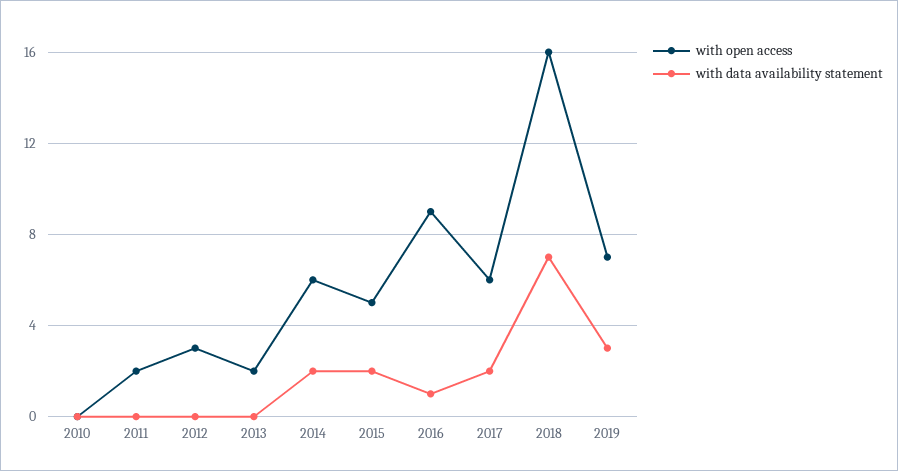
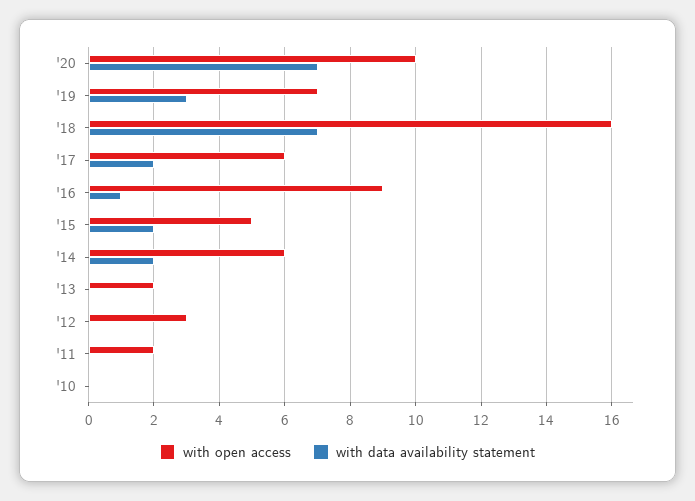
with open access, '20: none -> 10
with data availability statement, '20: none -> 7

